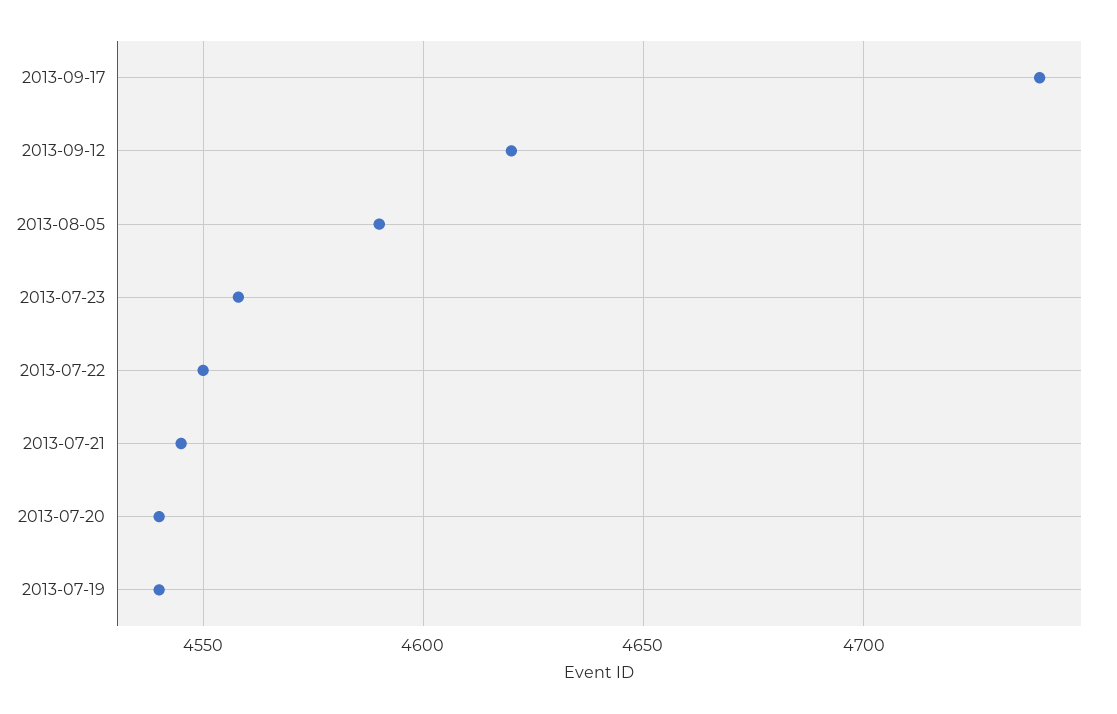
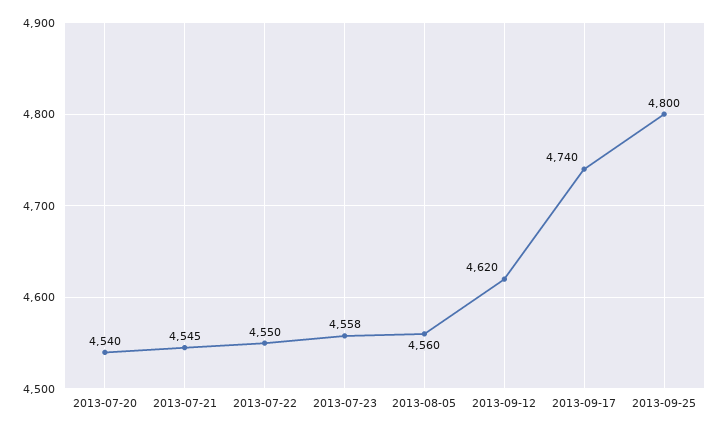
2013-08-05: 4590 -> 4560
2013-07-19: 4540 -> none
2013-09-25: none -> 4800

